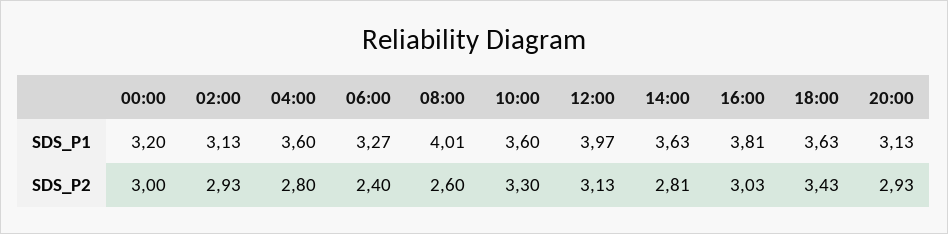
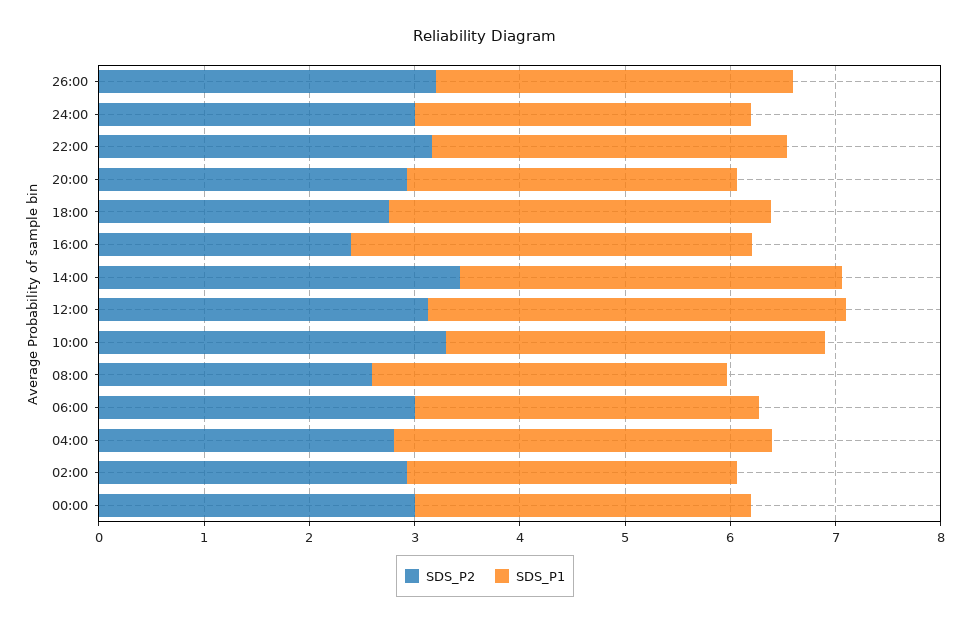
SDS_P1, 08:00: 4.01 -> 3.4
SDS_P2, 06:00: 2.4 -> 3
SDS_P2, 14:00: 2.81 -> 3.4
SDS_P2, 16:00: 3.03 -> 2.4
SDS_P2, 18:00: 3.43 -> 2.8
SDS_P2, 26:00: none -> 3.2
SDS_P1, 26:00: none -> 3.4
SDS_P2, 24:00: none -> 3
SDS_P1, 24:00: none -> 3.2
SDS_P2, 22:00: none -> 3.2
SDS_P1, 22:00: none -> 3.4

